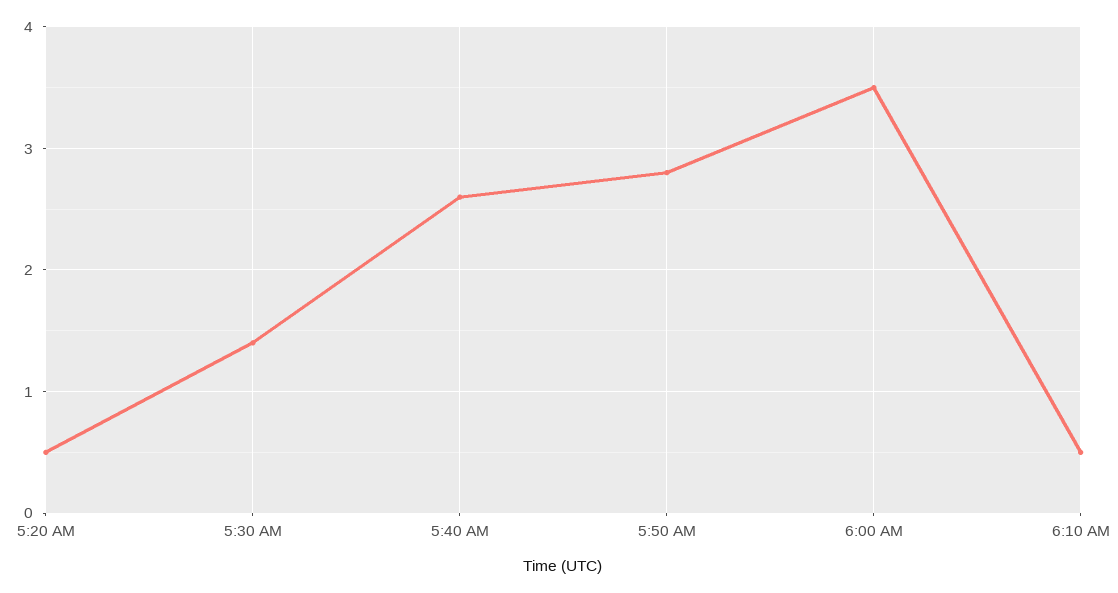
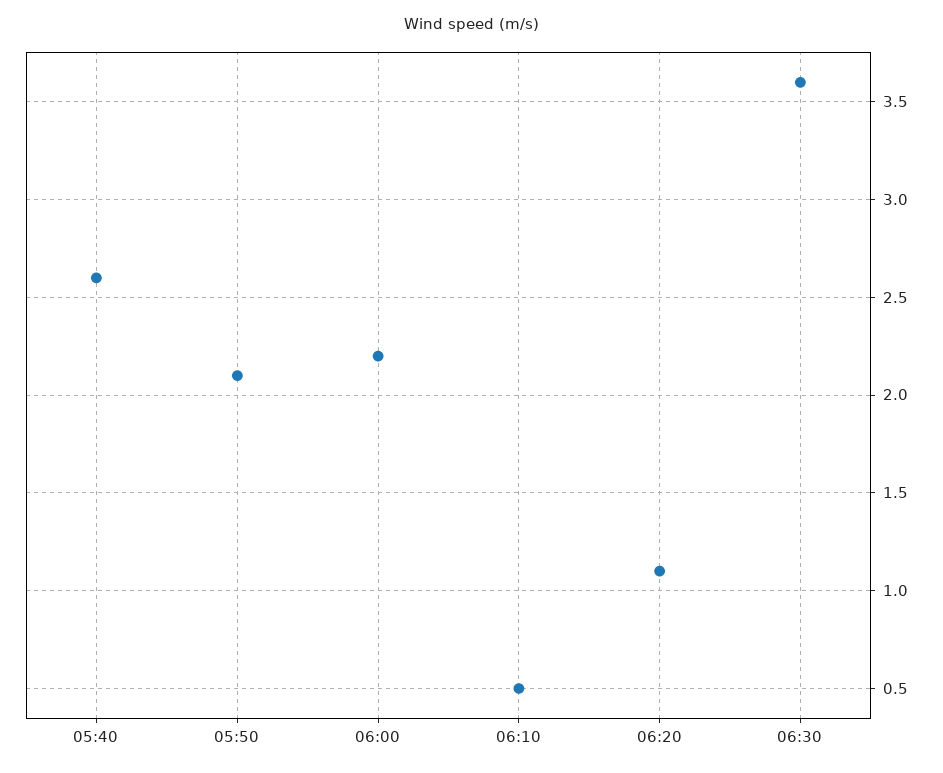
5:20 AM: 0.5 -> none
5:30 AM: 1.4 -> none
5:50 AM: 2.8 -> 2.1
6:00 AM: 3.5 -> 2.2
06:20: none -> 1.1
06:30: none -> 3.6

